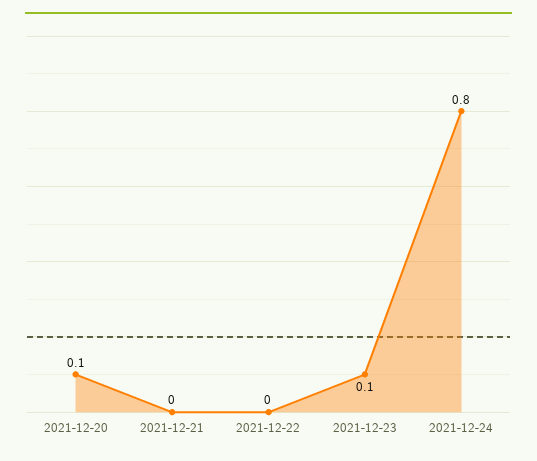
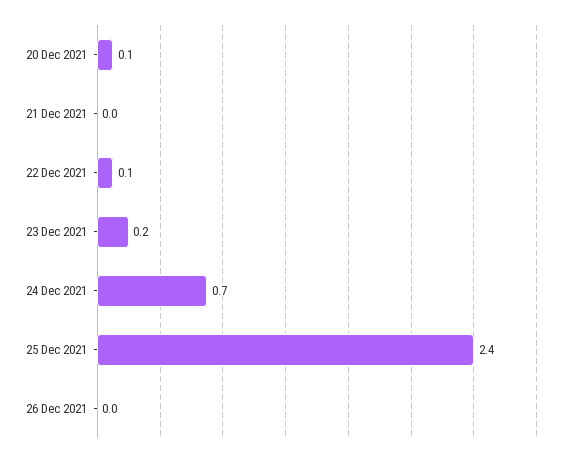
2021-12-22: 0 -> 0.1
2021-12-23: 0.1 -> 0.2
2021-12-24: 0.8 -> 0.7
25 Dec 2021: none -> 2.4
26 Dec 2021: none -> 0

